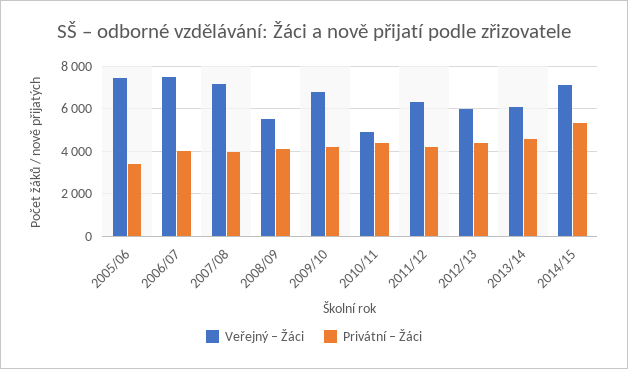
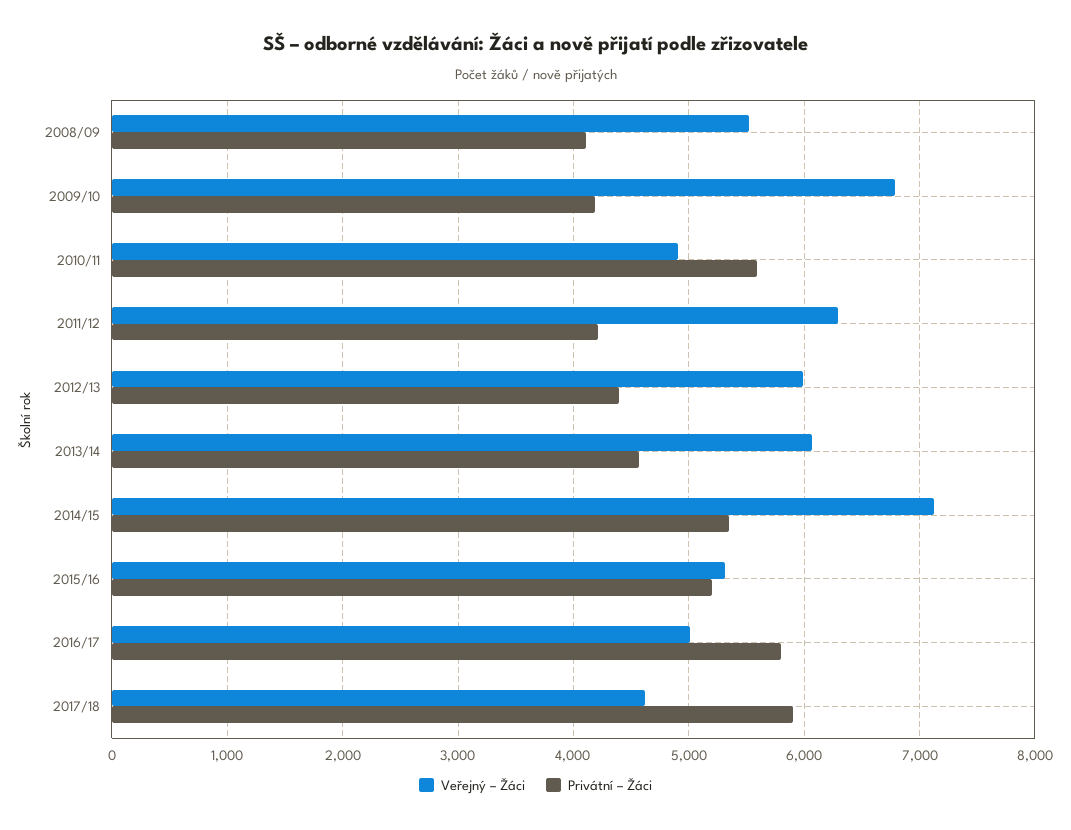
Veřejný – Žáci, 2005/06: 7500 -> none
Privátní – Žáci, 2005/06: 3500 -> none
Veřejný – Žáci, 2006/07: 7500 -> none
Privátní – Žáci, 2006/07: 4000 -> none
Veřejný – Žáci, 2007/08: 7000 -> none
Privátní – Žáci, 2007/08: 4000 -> none
Privátní – Žáci, 2010/11: 4500 -> 5600
Veřejný – Žáci, 2015/16: none -> 5300
Privátní – Žáci, 2015/16: none -> 5200
Veřejný – Žáci, 2016/17: none -> 5000
Privátní – Žáci, 2016/17: none -> 5800
Veřejný – Žáci, 2017/18: none -> 4600
Privátní – Žáci, 2017/18: none -> 5900

